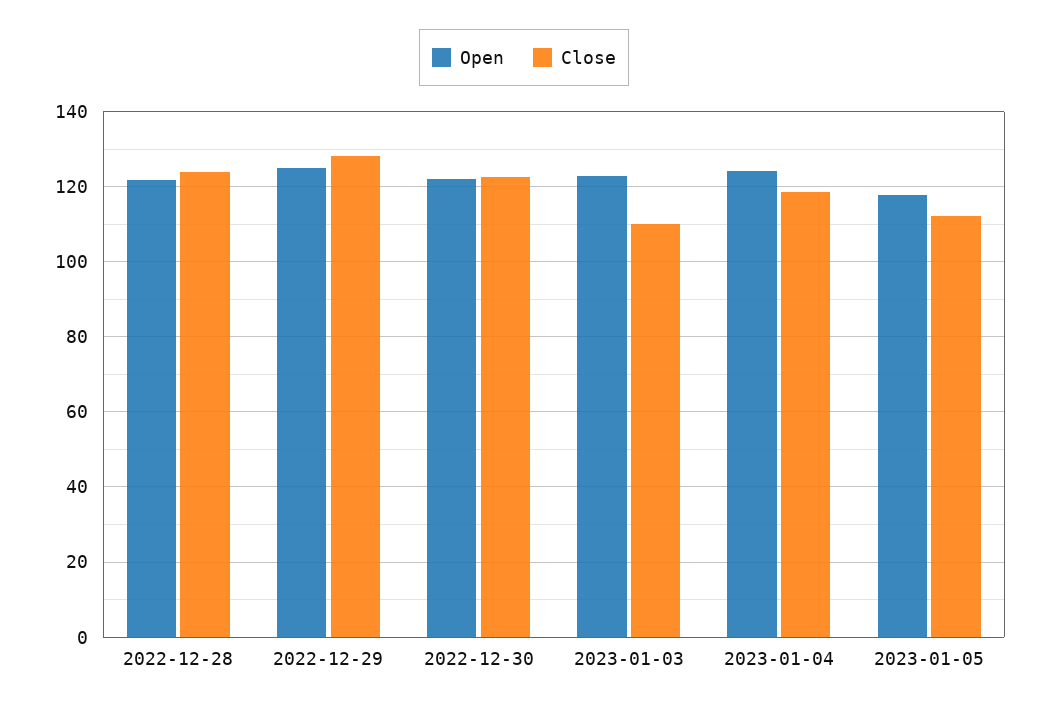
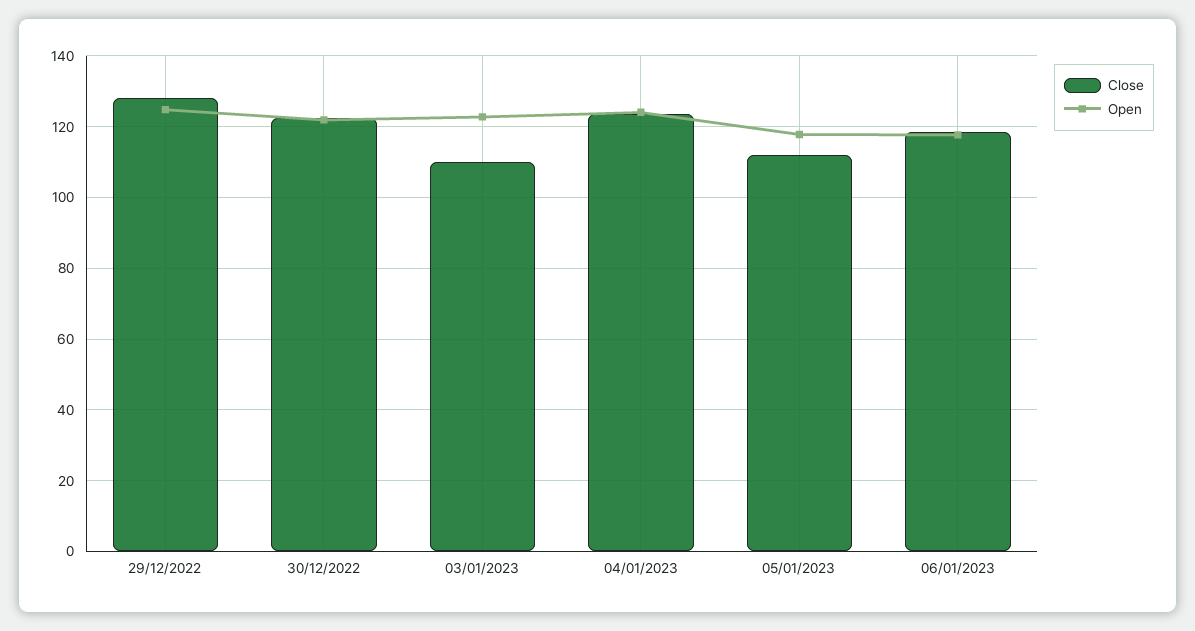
Open, 2022-12-28: 122 -> none
Close, 2022-12-28: 124 -> none
Close, 2023-01-04: 118 -> 124
Close, 06/01/2023: none -> 118
Open, 06/01/2023: none -> 118

